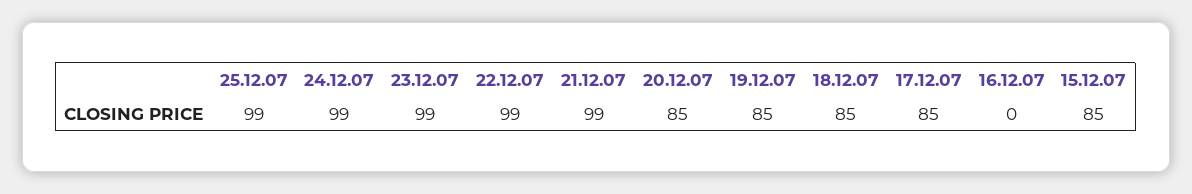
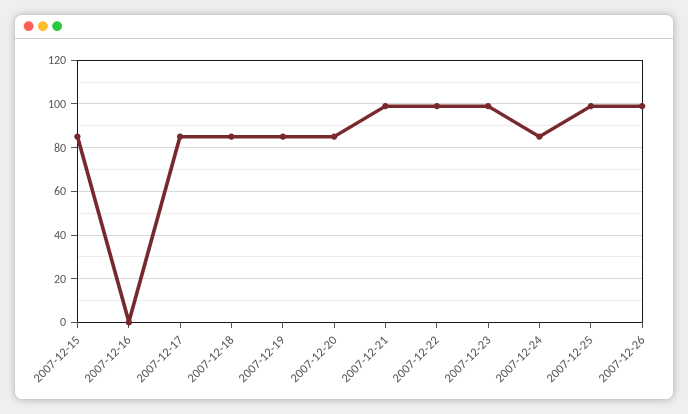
24.12.07: 99 -> 85
2007-12-26: none -> 100

